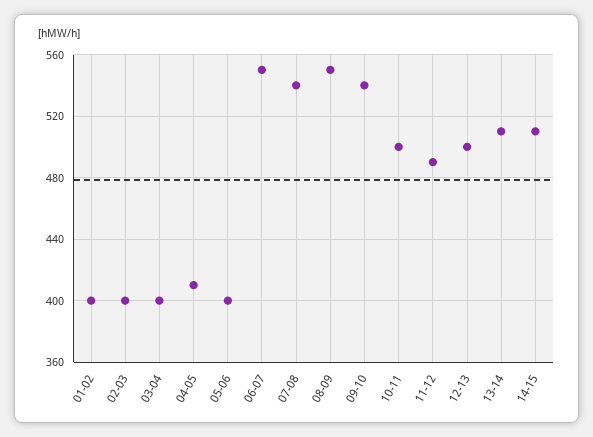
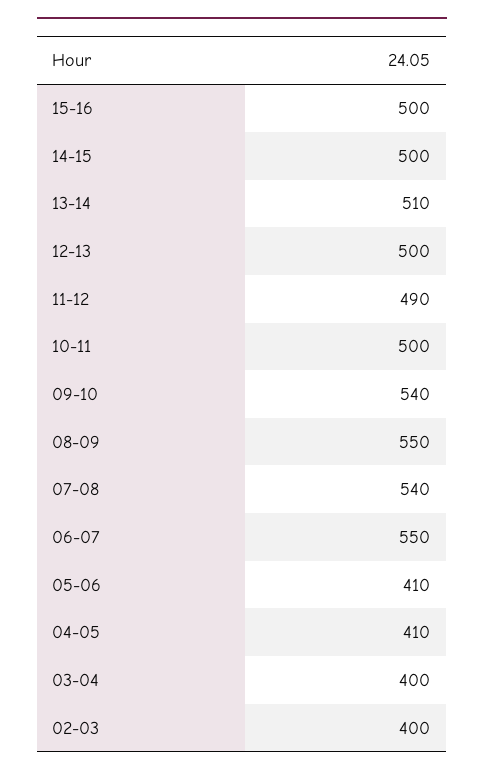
01-02: 400 -> none
05-06: 400 -> 410
14-15: 510 -> 500
15-16: none -> 500

